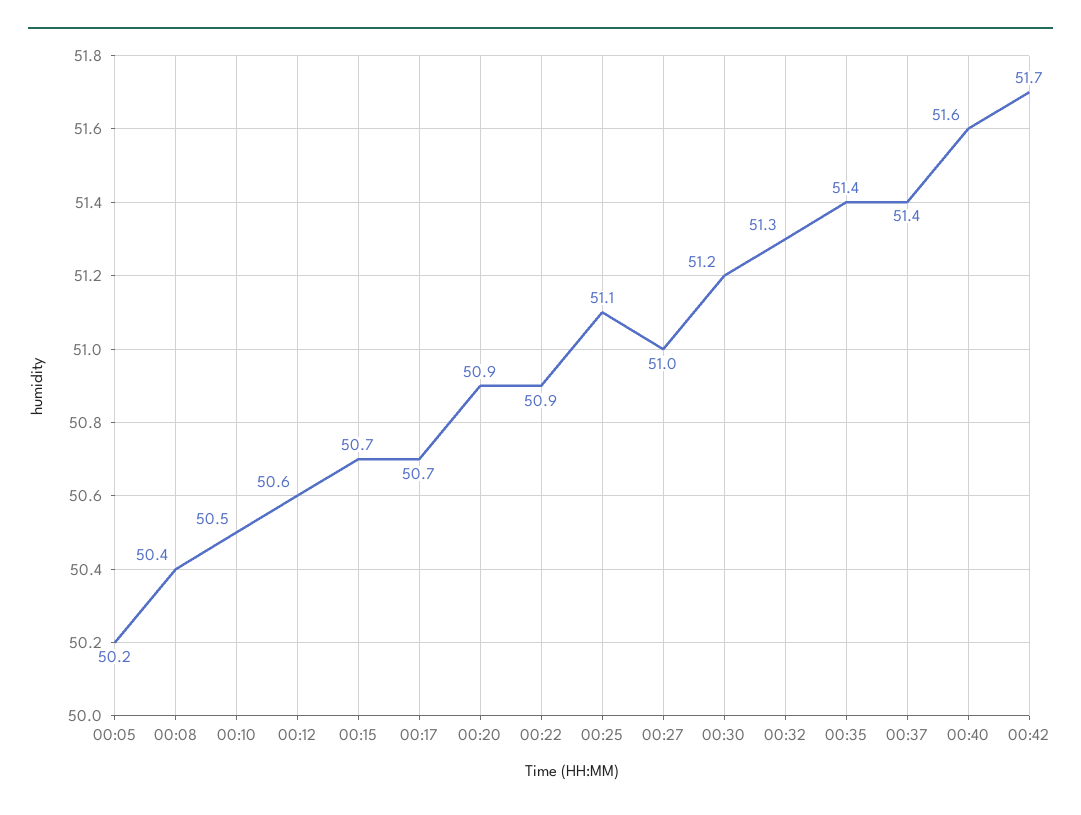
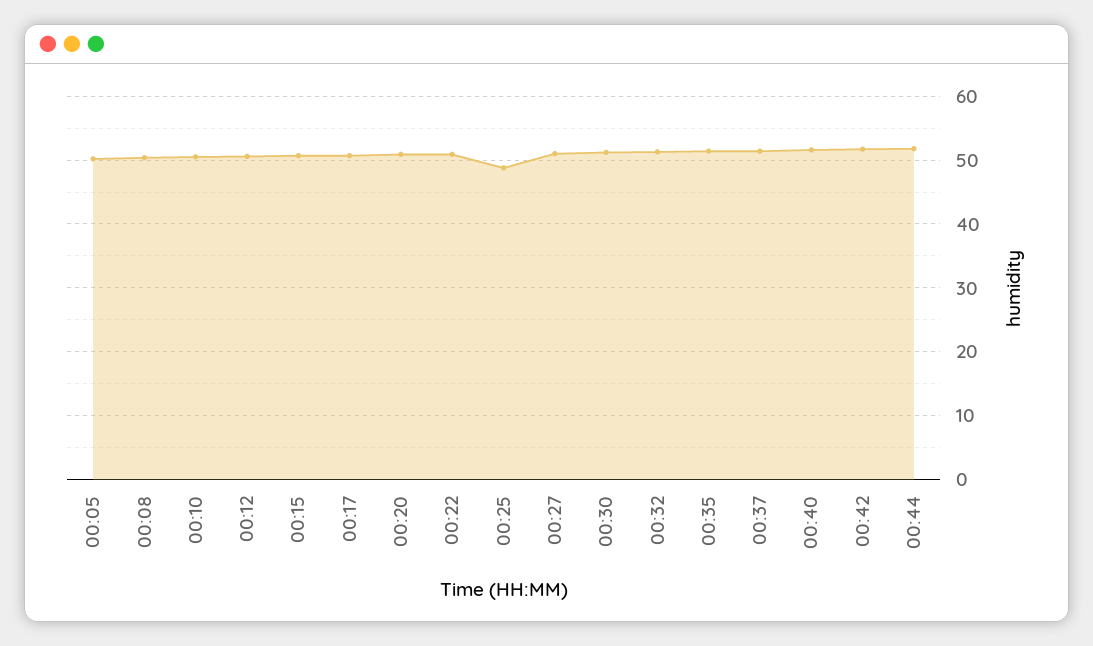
00:25: 51.1 -> 49
00:44: none -> 52

